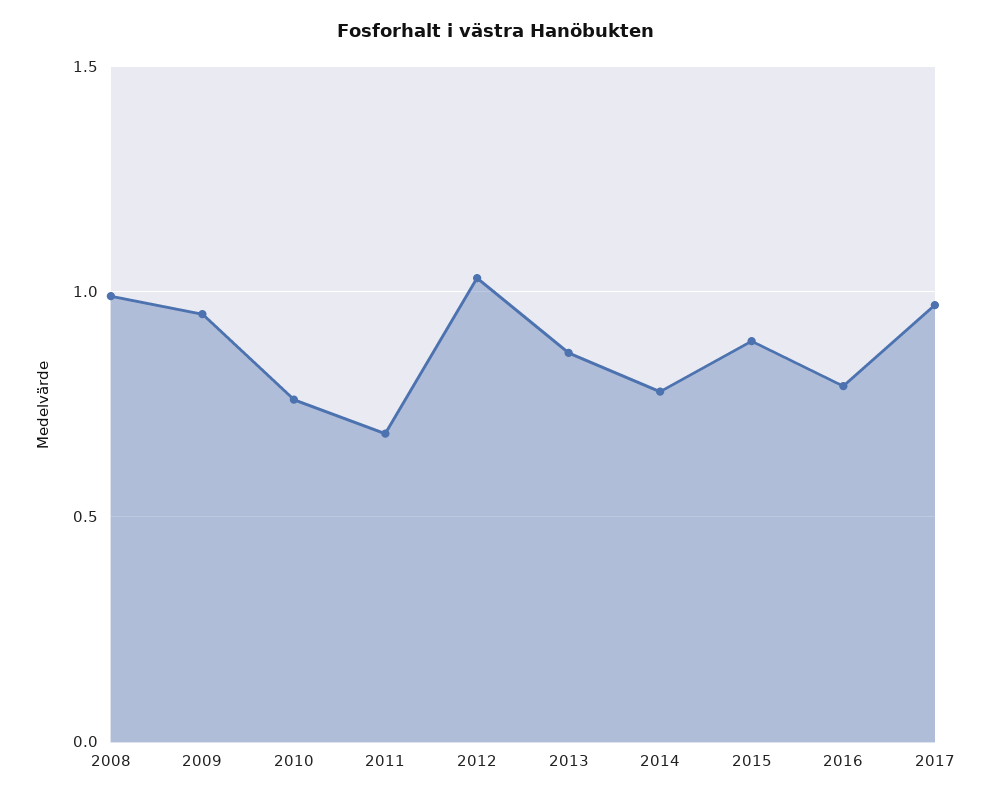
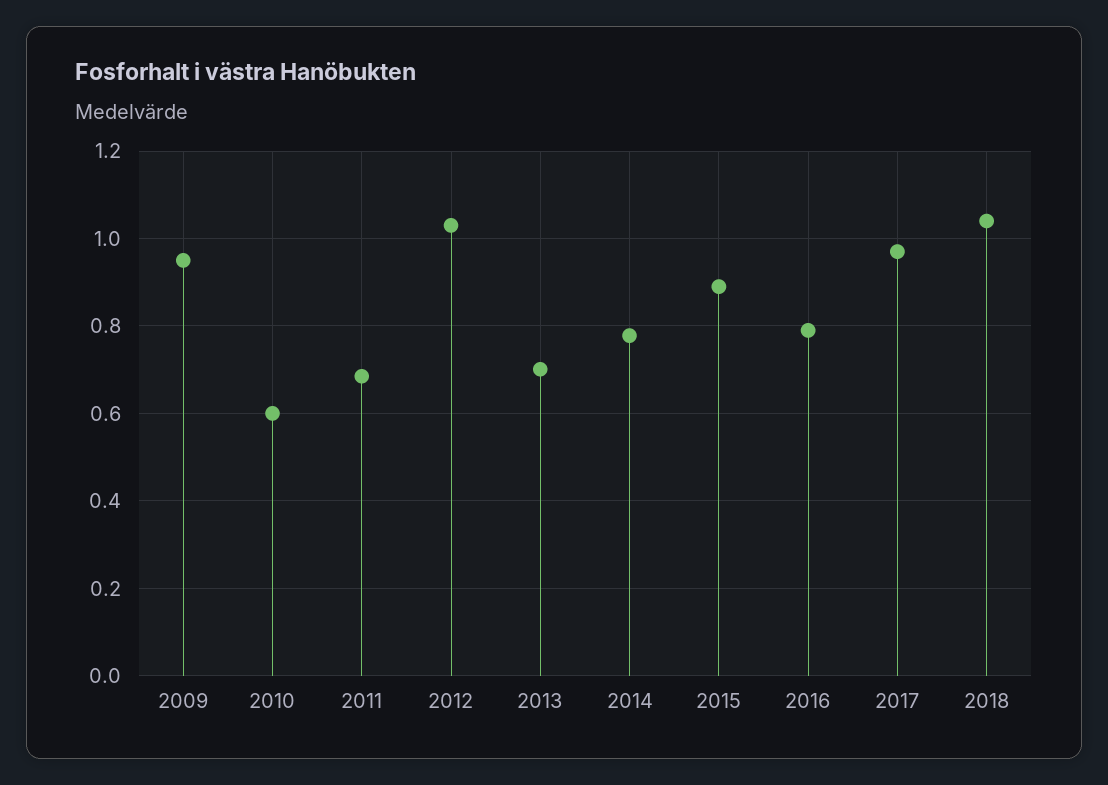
2008: 1 -> none
2010: 0.75 -> 0.6
2013: 0.85 -> 0.7
2018: none -> 1.04

